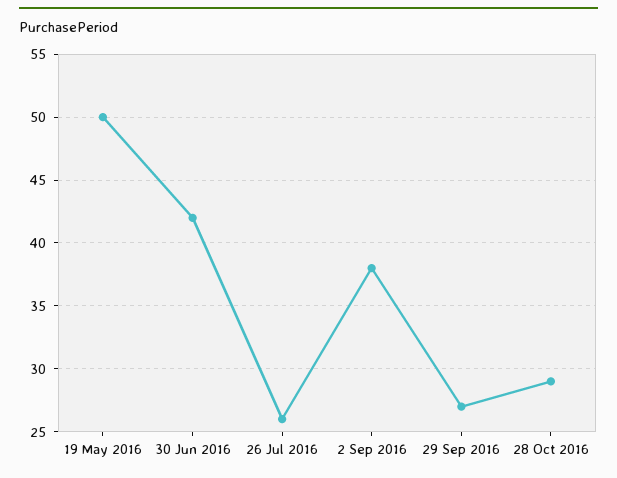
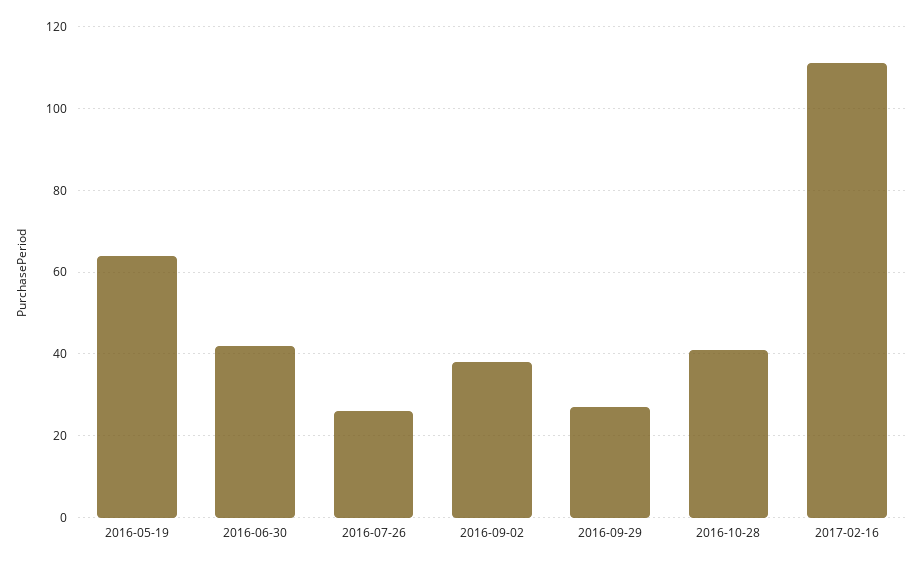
19 May 2016: 50 -> 65
28 Oct 2016: 29 -> 40
2017-02-16: none -> 110

